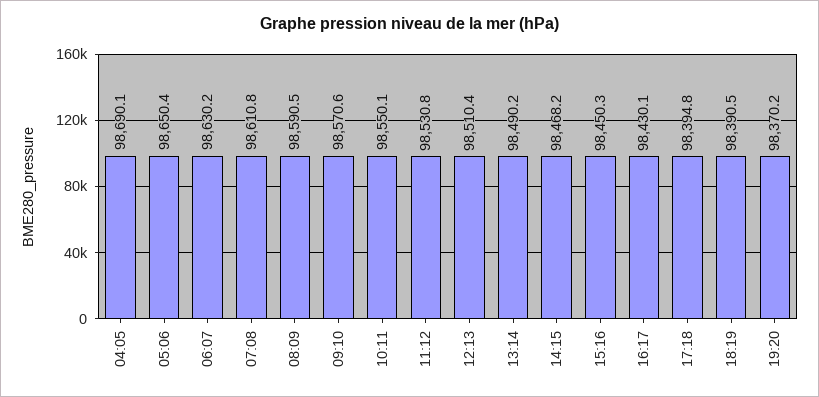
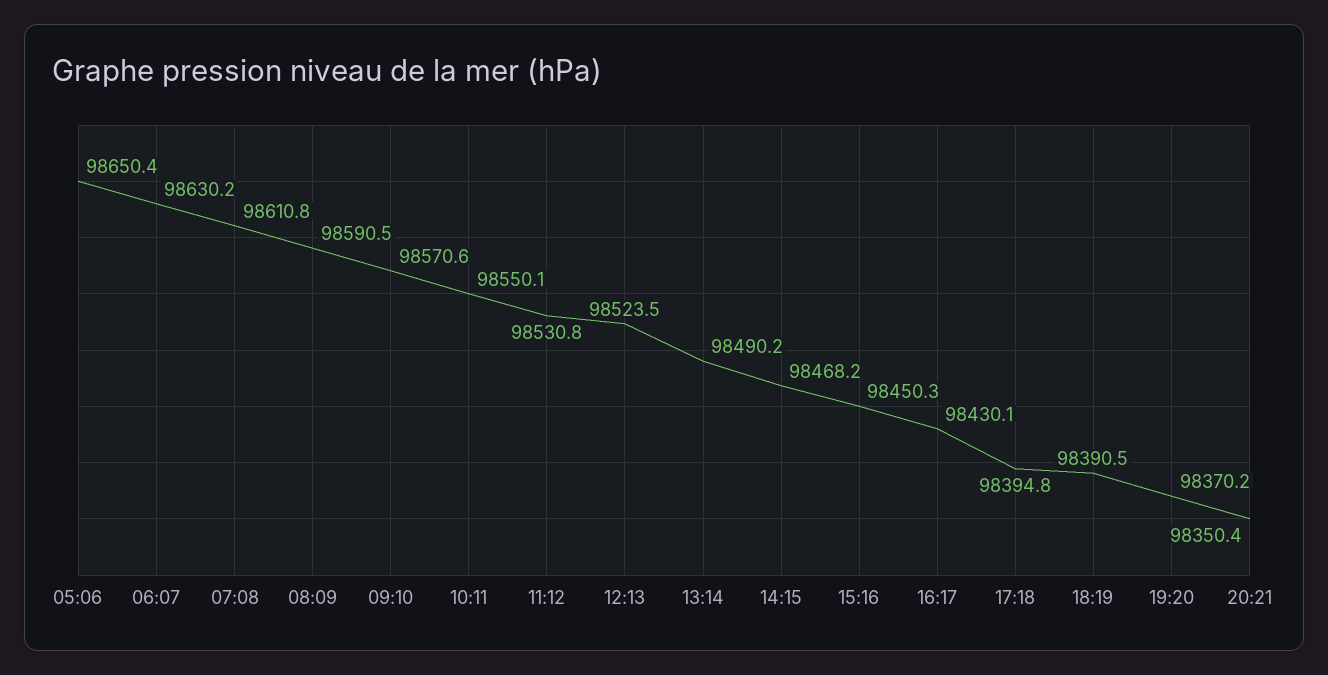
04:05: 98690.1 -> none
12:13: 98510.4 -> 98523.5
20:21: none -> 98350.4

